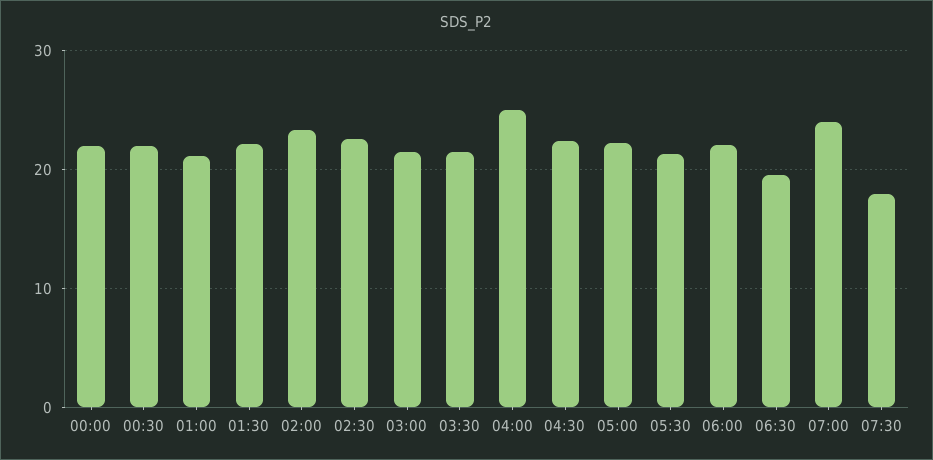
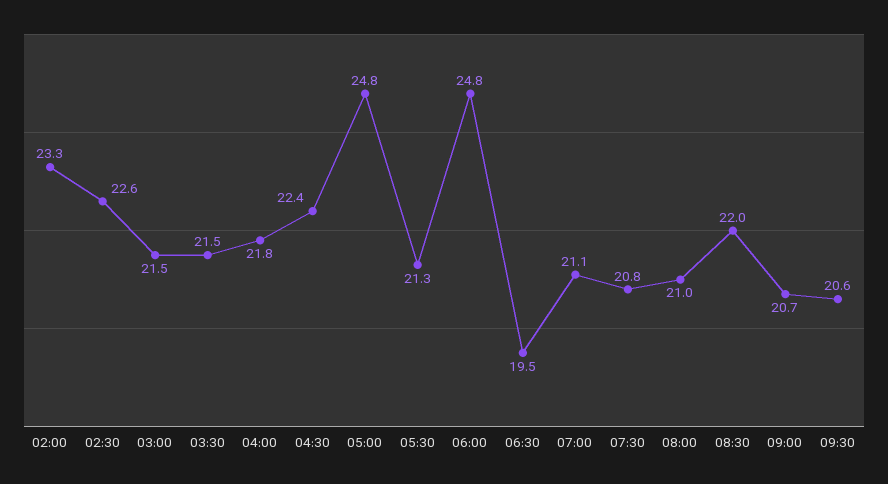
00:00: 22 -> none
00:30: 22 -> none
01:00: 21 -> none
01:30: 22 -> none
04:00: 25 -> 21.8
05:00: 22 -> 24.8
06:00: 22 -> 24.8
07:00: 24 -> 21.1
07:30: 18 -> 20.8
08:00: none -> 21
08:30: none -> 22
09:00: none -> 20.7
09:30: none -> 20.6

